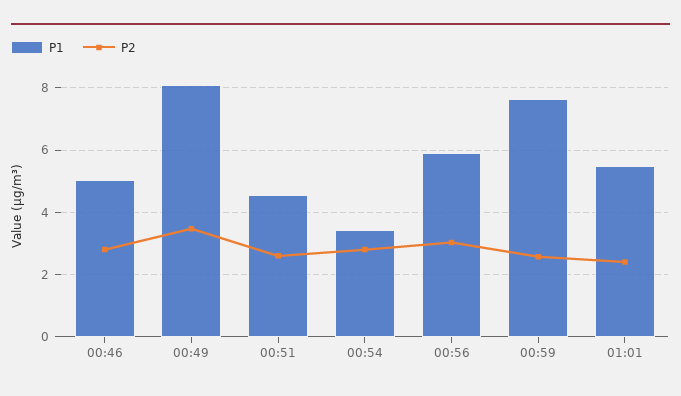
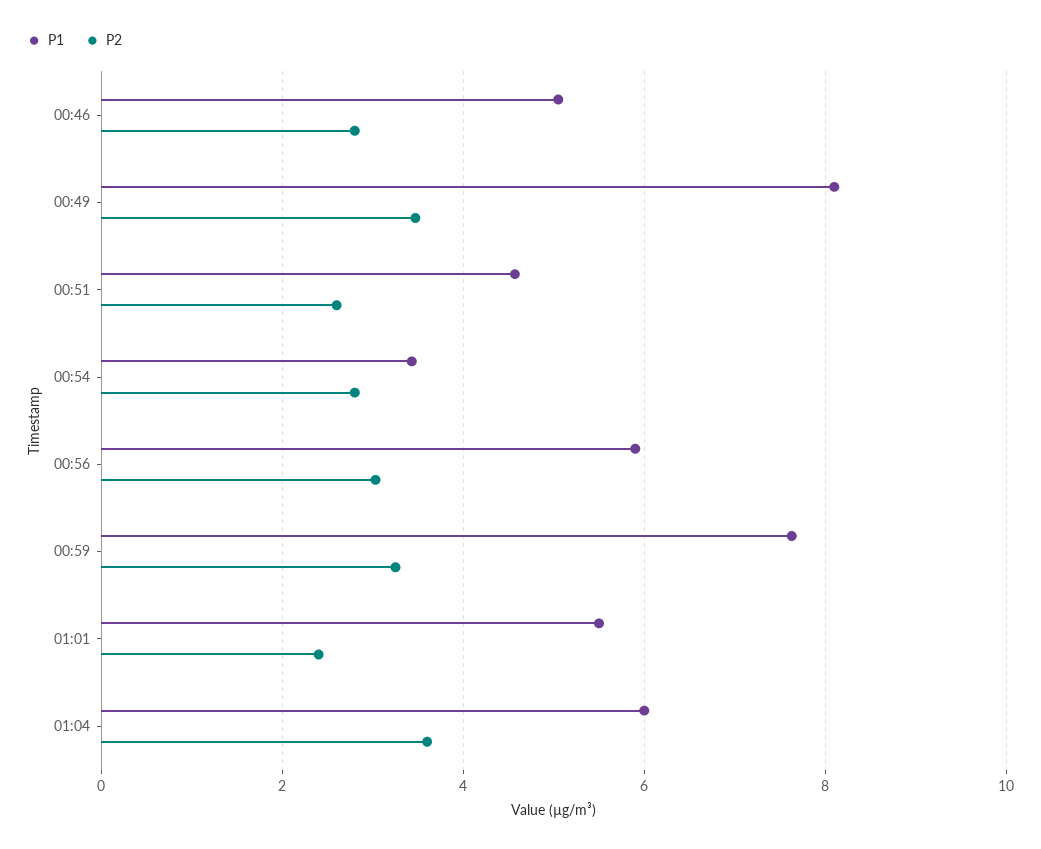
P2, 00:59: 2.6 -> 3.2
P1, 01:04: none -> 6
P2, 01:04: none -> 3.6

